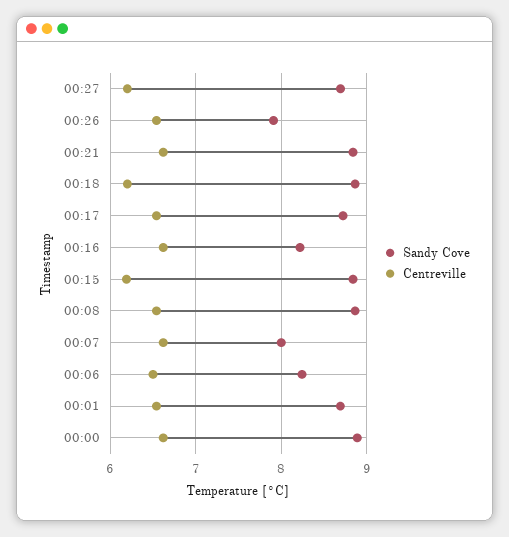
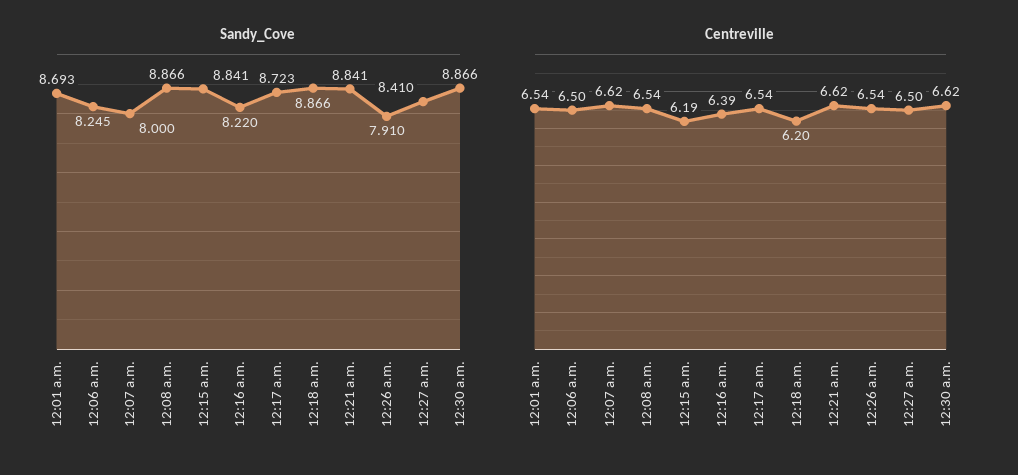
Sandy Cove, 00:27: 8.7 -> 8.41
Centreville, 00:27: 6.2 -> 6.5
Centreville, 00:16: 6.6 -> 6.39
Sandy Cove, 00:00: 8.9 -> none
Centreville, 00:00: 6.6 -> none
Sandy Cove, 12:30 a.m.: none -> 8.866
Centreville, 12:30 a.m.: none -> 6.62

